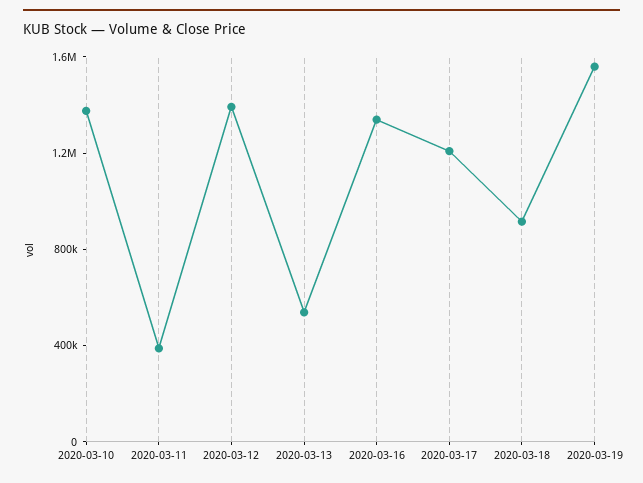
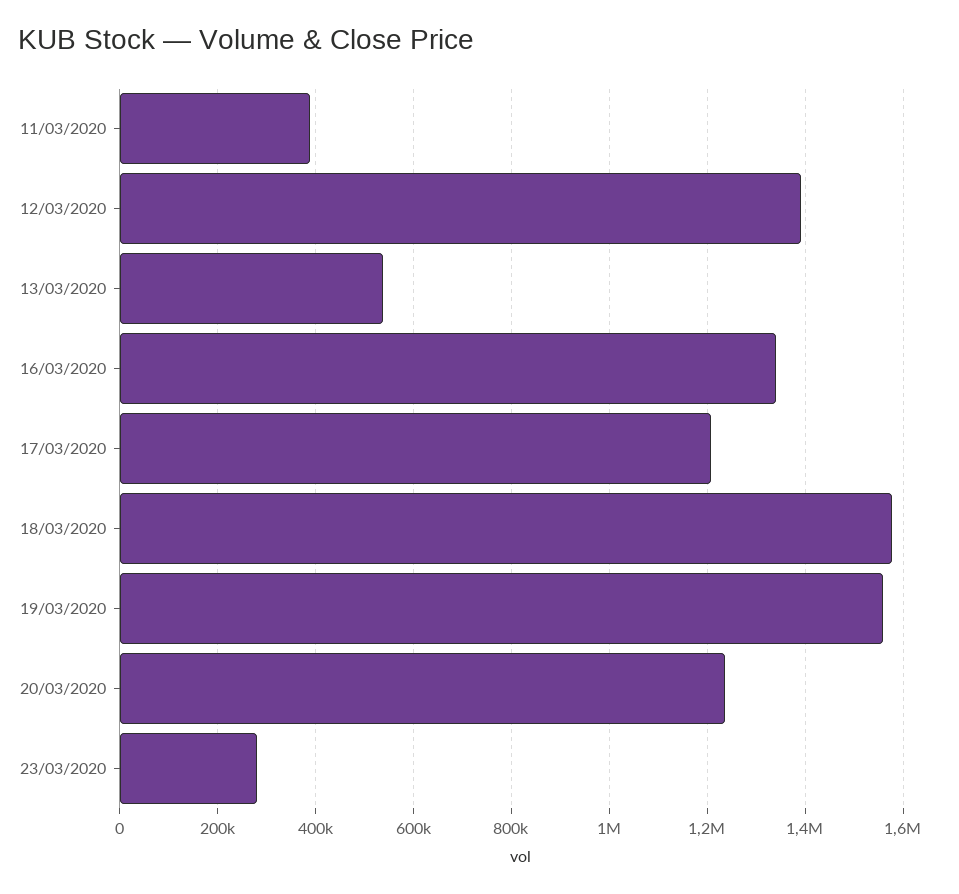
2020-03-10: 1400000 -> none
2020-03-18: 900000 -> 1580000
20/03/2020: none -> 1240000
23/03/2020: none -> 280000

